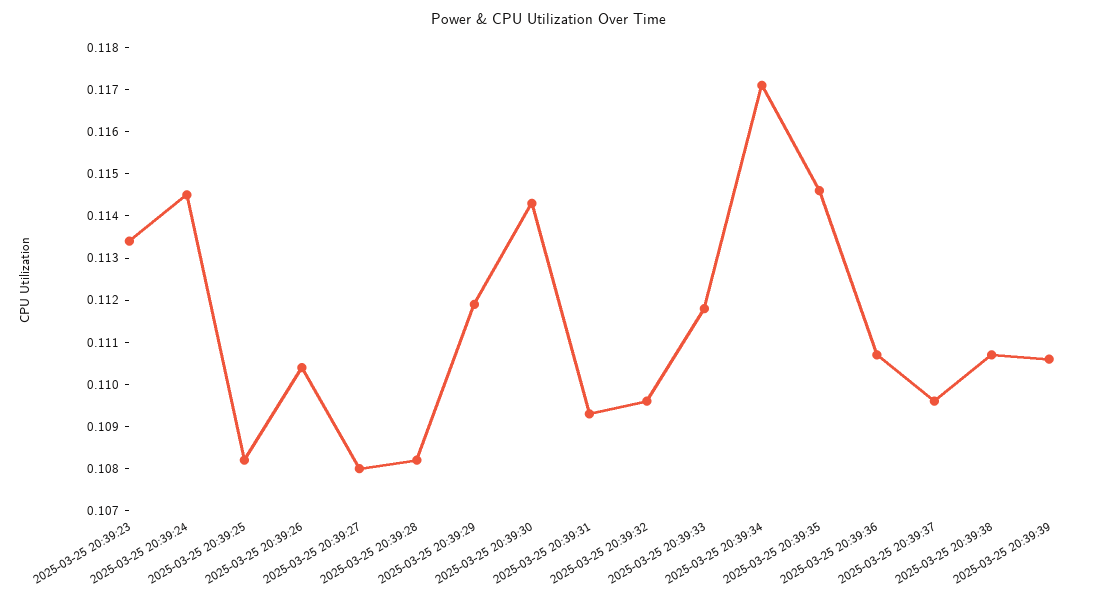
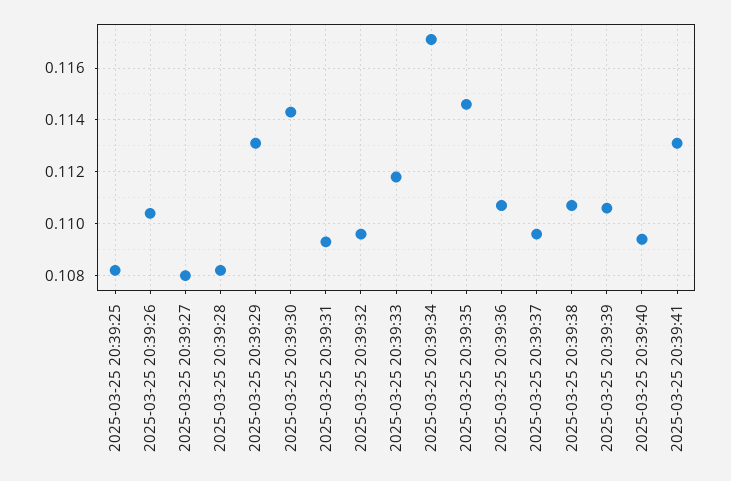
2025-03-25 20:39:23: 0.1135 -> none
2025-03-25 20:39:24: 0.1145 -> none
2025-03-25 20:39:29: 0.112 -> 0.113
2025-03-25 20:39:40: none -> 0.1095
2025-03-25 20:39:41: none -> 0.113

